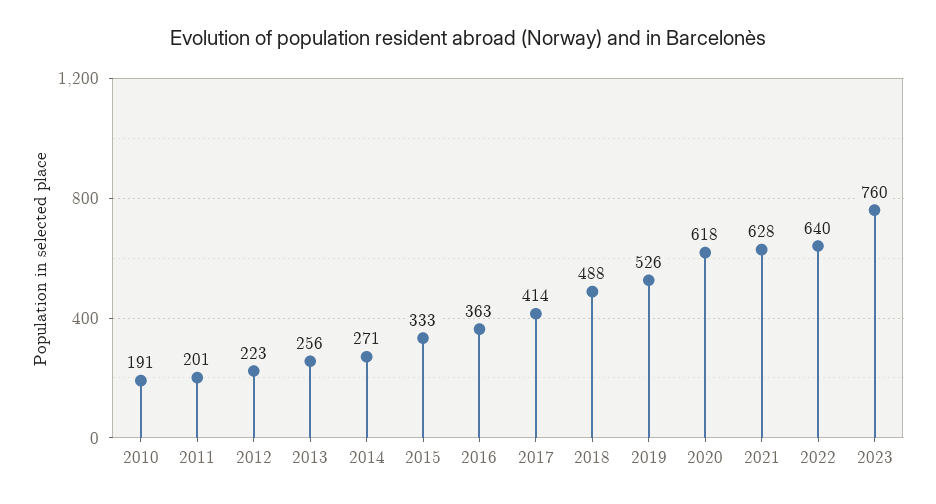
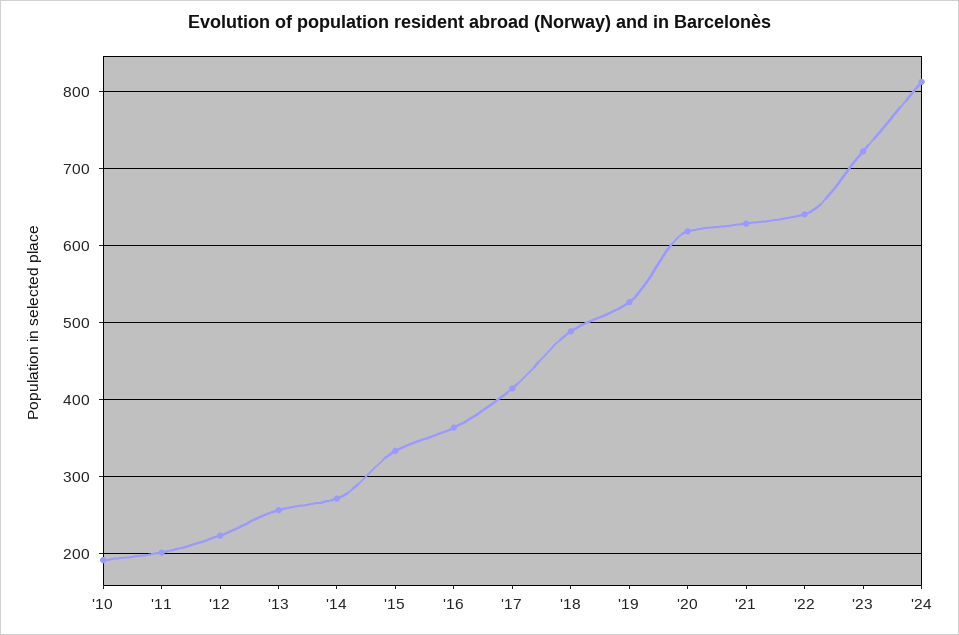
2023: 760 -> 720
'24: none -> 810

